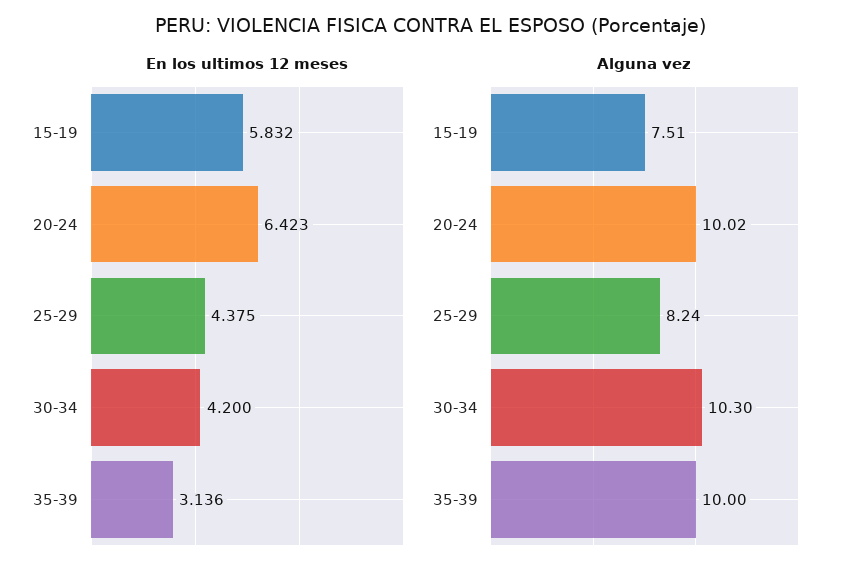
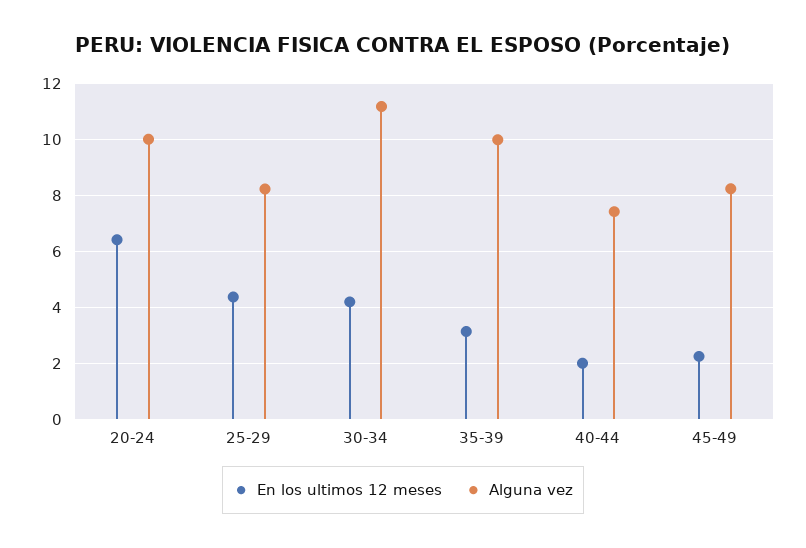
En los ultimos 12 meses, 15-19: 5.832 -> none
Alguna vez, 15-19: 7.51 -> none
Alguna vez, 30-34: 10.3 -> 11.25
En los ultimos 12 meses, 40-44: none -> 2
Alguna vez, 40-44: none -> 7.5
En los ultimos 12 meses, 45-49: none -> 2.25
Alguna vez, 45-49: none -> 8.25

